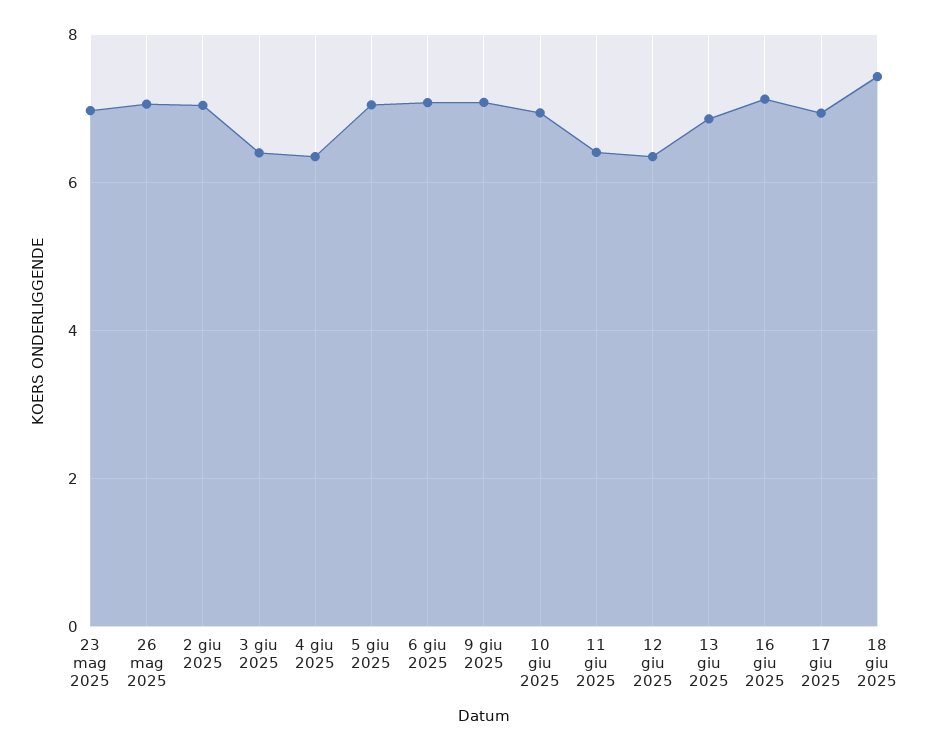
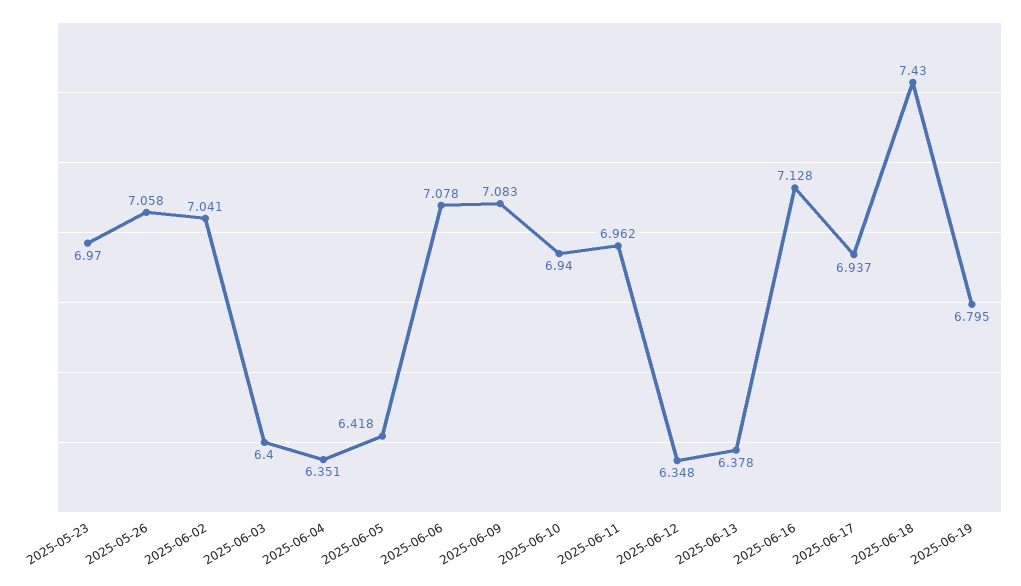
5 giu 2025: 7 -> 6.418
11 giu 2025: 6.4 -> 6.962
13 giu 2025: 6.8 -> 6.378
2025-06-19: none -> 6.795

